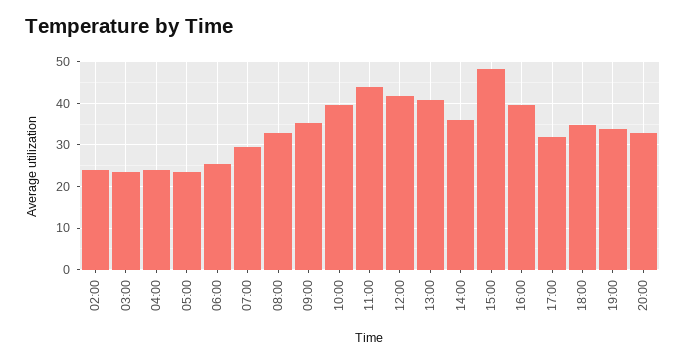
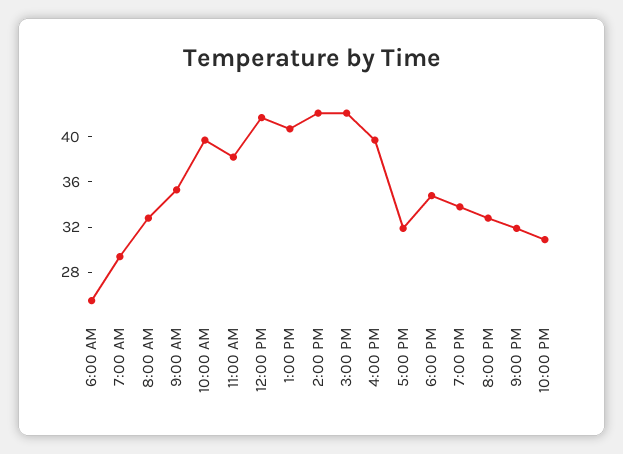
02:00: 24 -> none
03:00: 24 -> none
04:00: 24 -> none
05:00: 24 -> none
11:00: 44 -> 38
14:00: 36 -> 42
15:00: 48 -> 42
9:00 PM: none -> 32
10:00 PM: none -> 31

